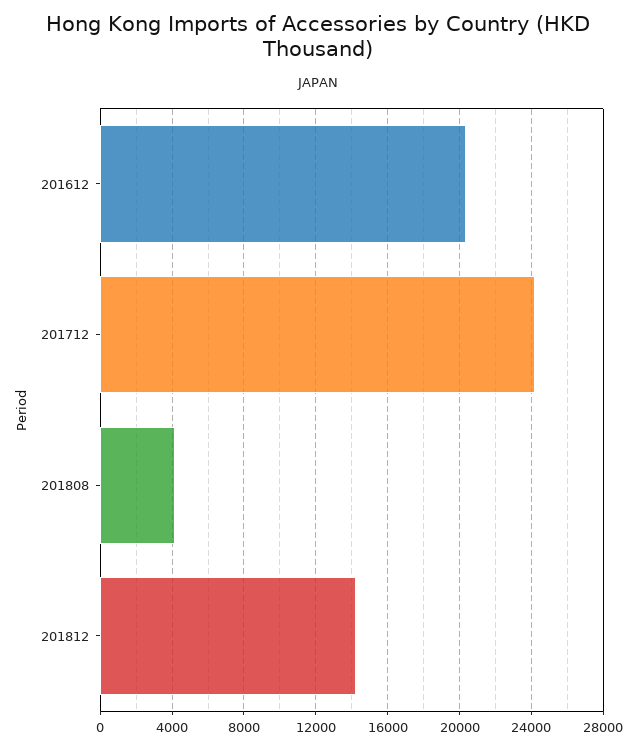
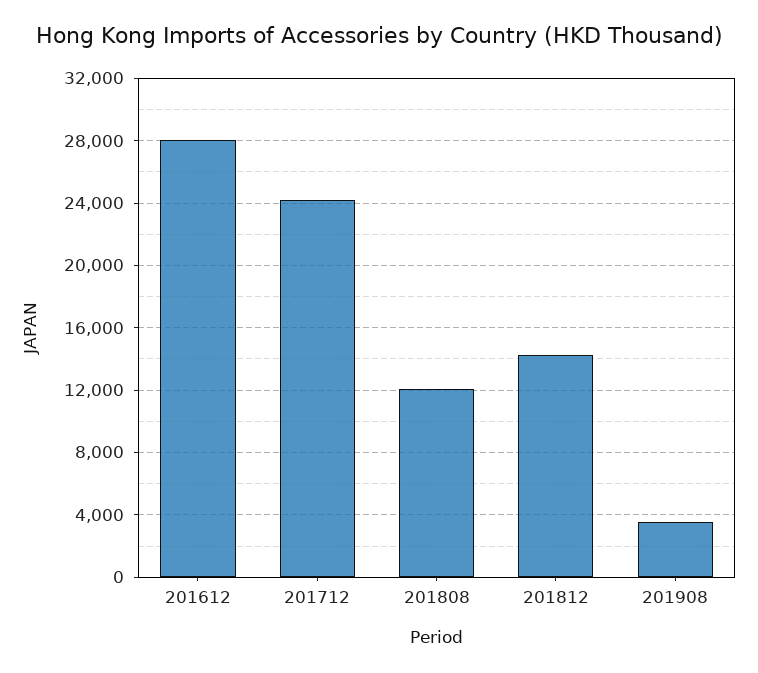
201612: 20500 -> 28000
201808: 4000 -> 12000
201908: none -> 3500

